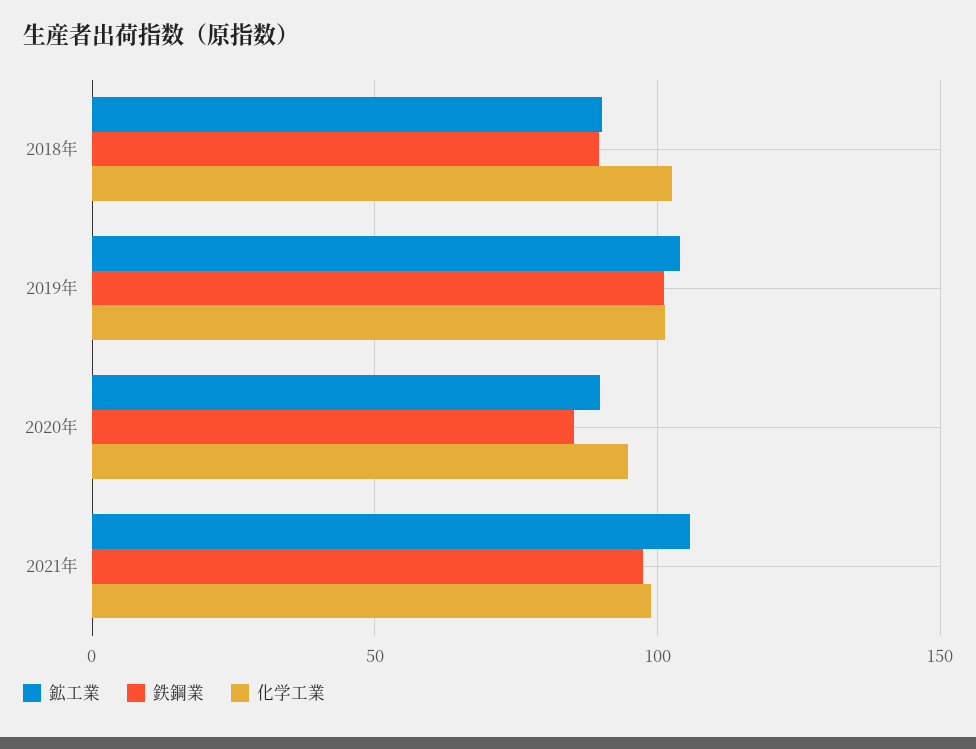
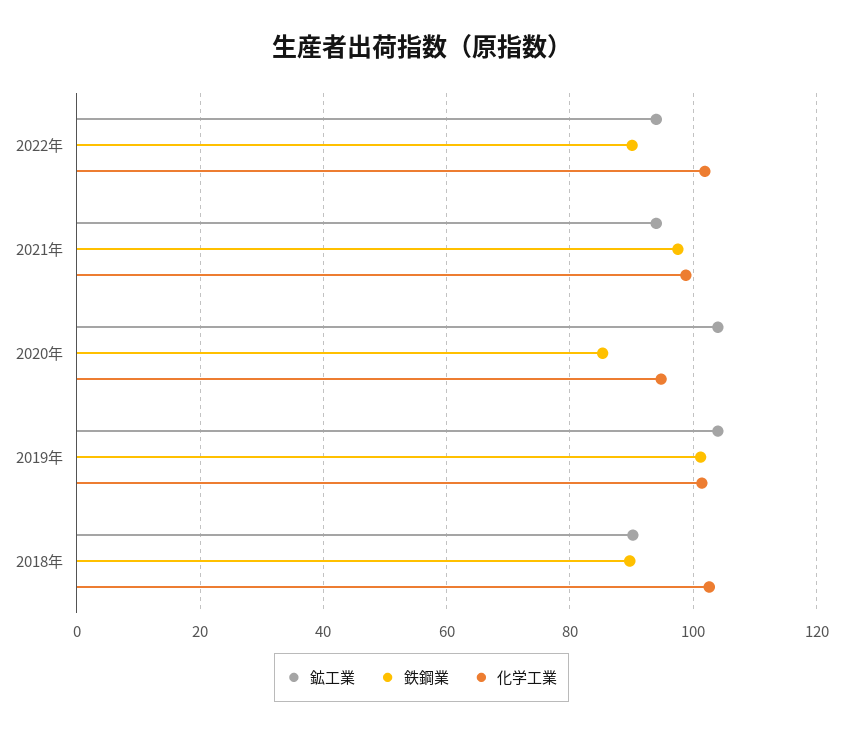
鉱工業, 2020年: 90 -> 104
鉱工業, 2021年: 105 -> 94
鉱工業, 2022年: none -> 94
鉄鋼業, 2022年: none -> 90
化学工業, 2022年: none -> 102

